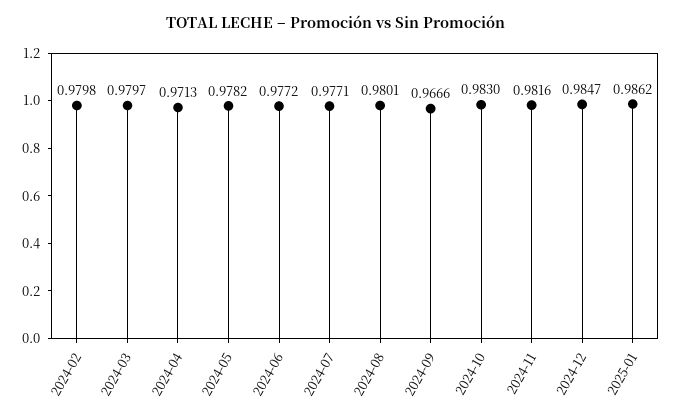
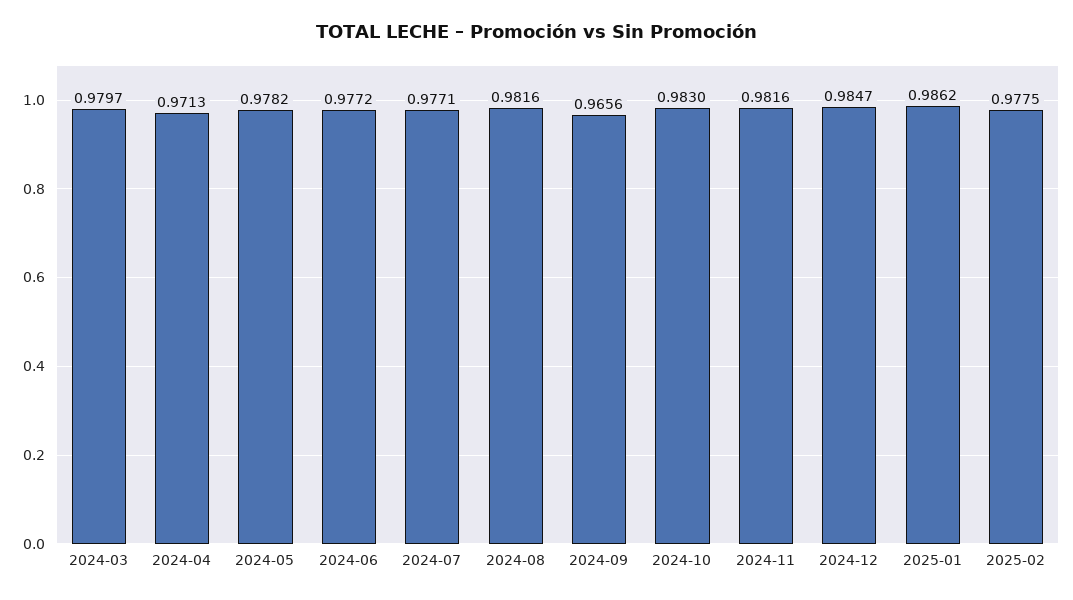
2024-02: 0.9798 -> none
2024-08: 0.9801 -> 0.9816
2024-09: 0.9666 -> 0.9656
2025-02: none -> 0.9775

